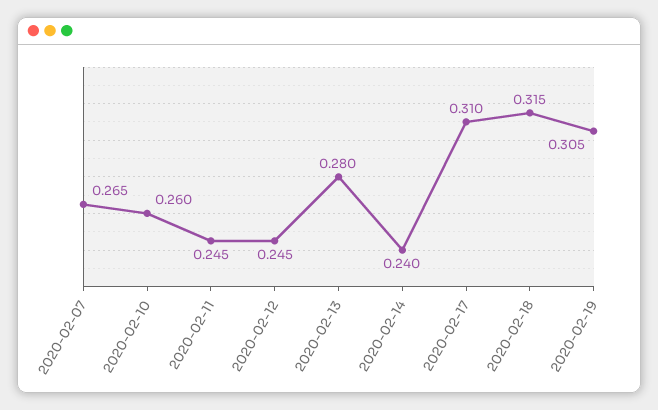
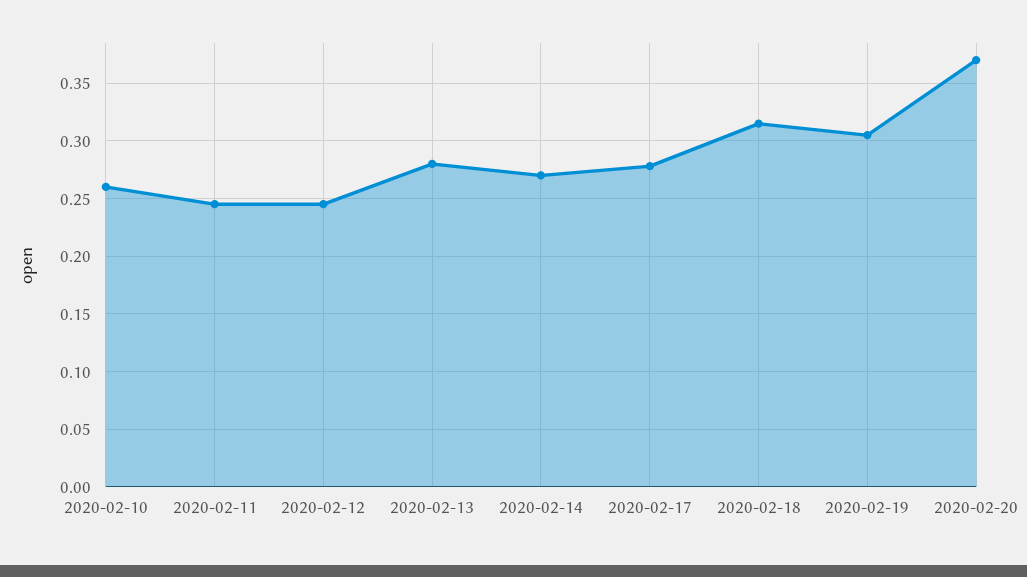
2020-02-07: 0.265 -> none
2020-02-14: 0.24 -> 0.27
2020-02-17: 0.31 -> 0.28
2020-02-20: none -> 0.37

